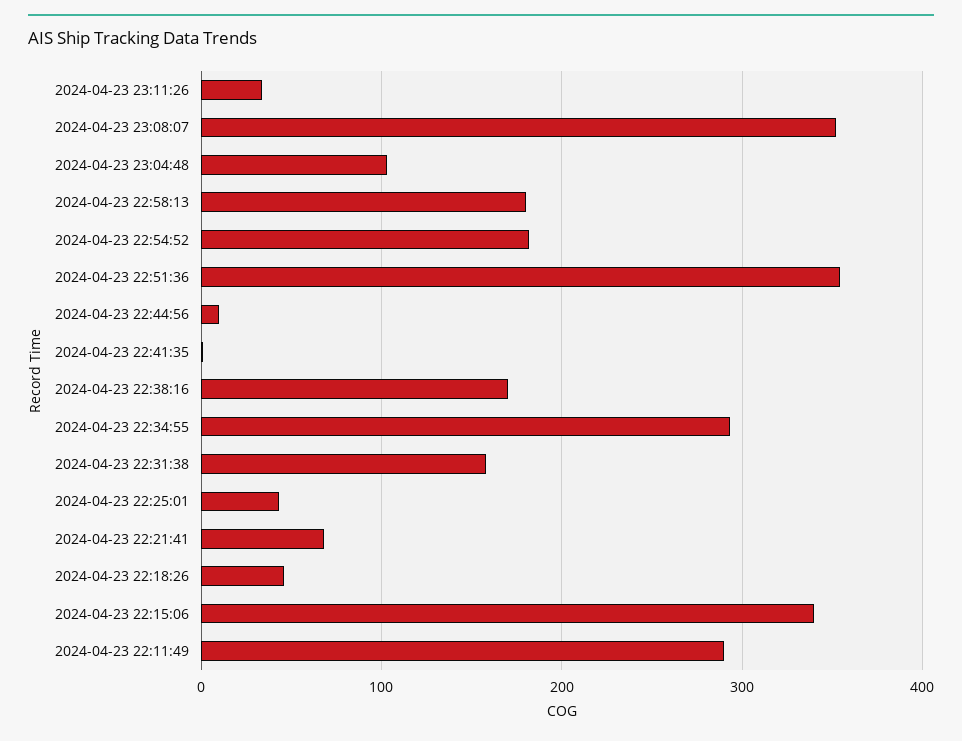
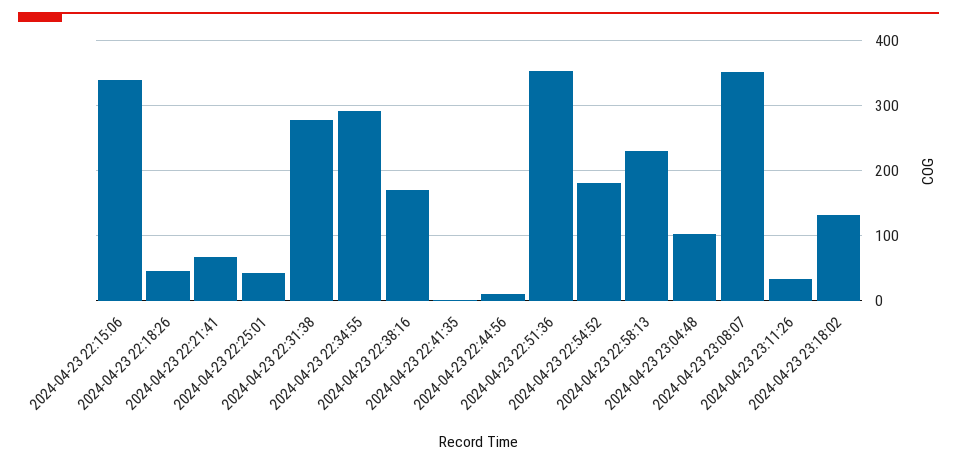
2024-04-23 22:58:13: 180 -> 230
2024-04-23 22:31:38: 160 -> 280
2024-04-23 22:11:49: 290 -> none
2024-04-23 23:18:02: none -> 130

